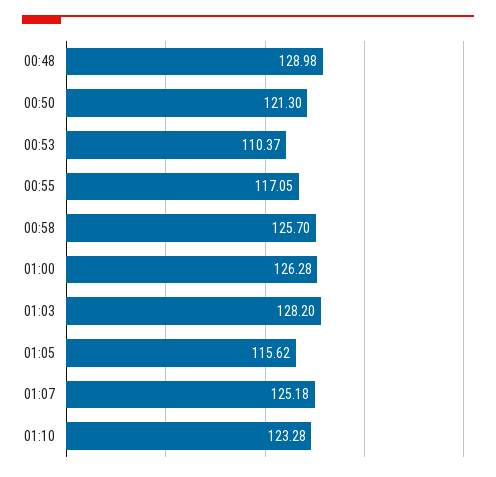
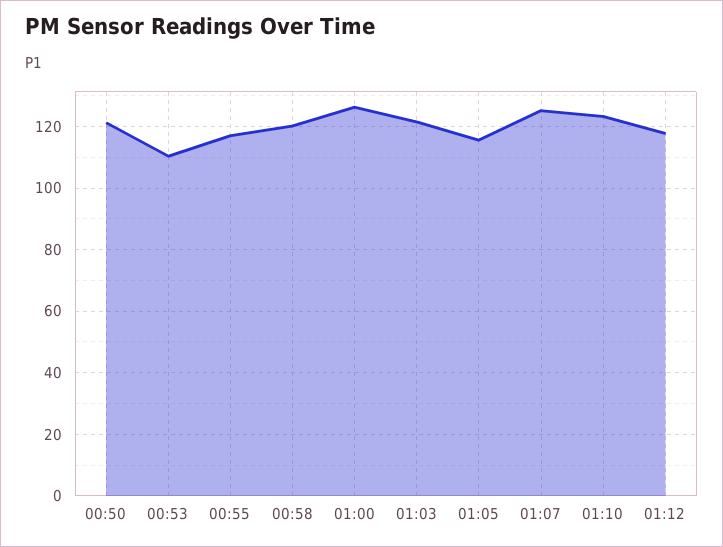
00:48: 128.98 -> none
00:58: 125.7 -> 120
01:03: 128.2 -> 122
01:12: none -> 118

